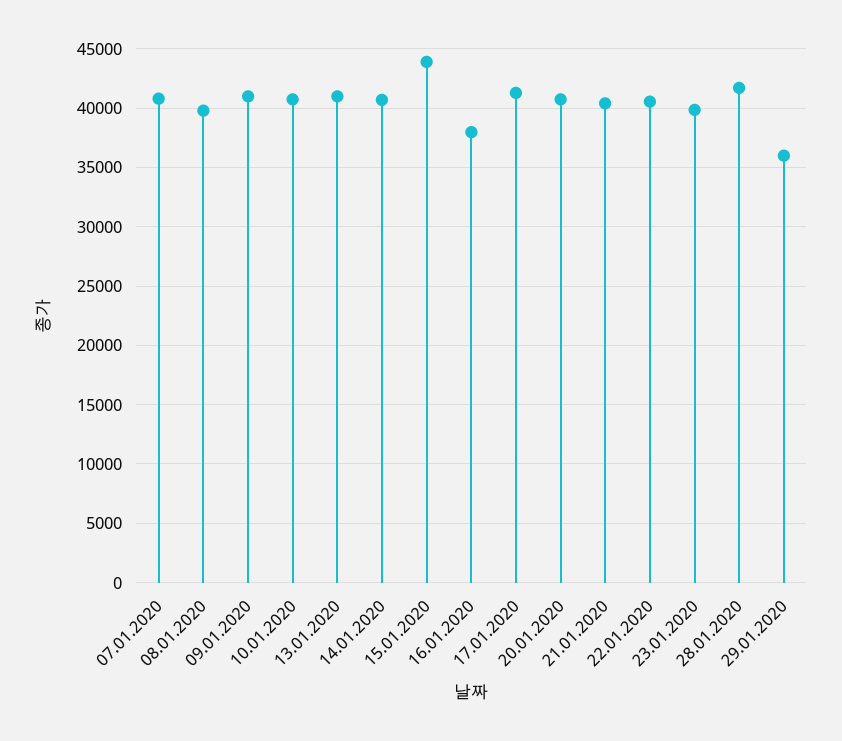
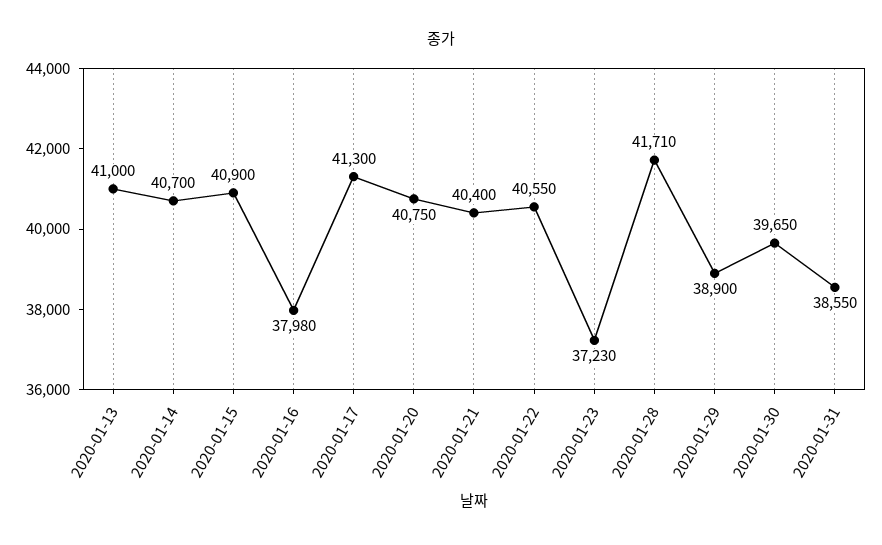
07.01.2020: 41000 -> none
08.01.2020: 40000 -> none
09.01.2020: 41000 -> none
10.01.2020: 41000 -> none
15.01.2020: 44000 -> 40900
23.01.2020: 40000 -> 37230
29.01.2020: 36000 -> 38900
2020-01-30: none -> 39650
2020-01-31: none -> 38550

